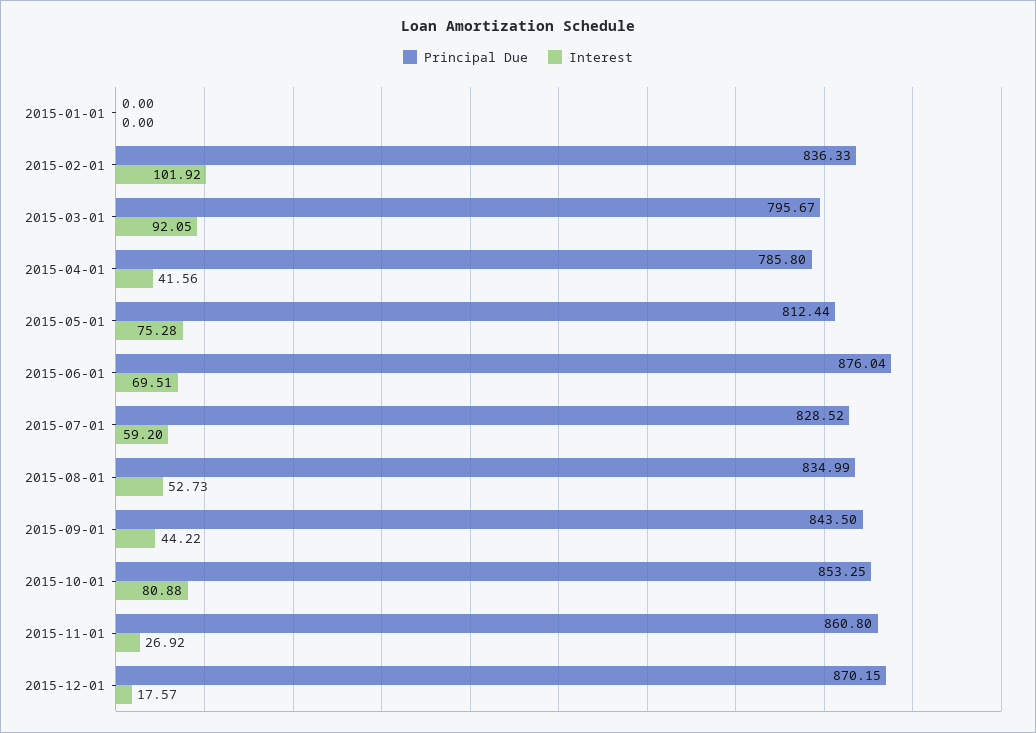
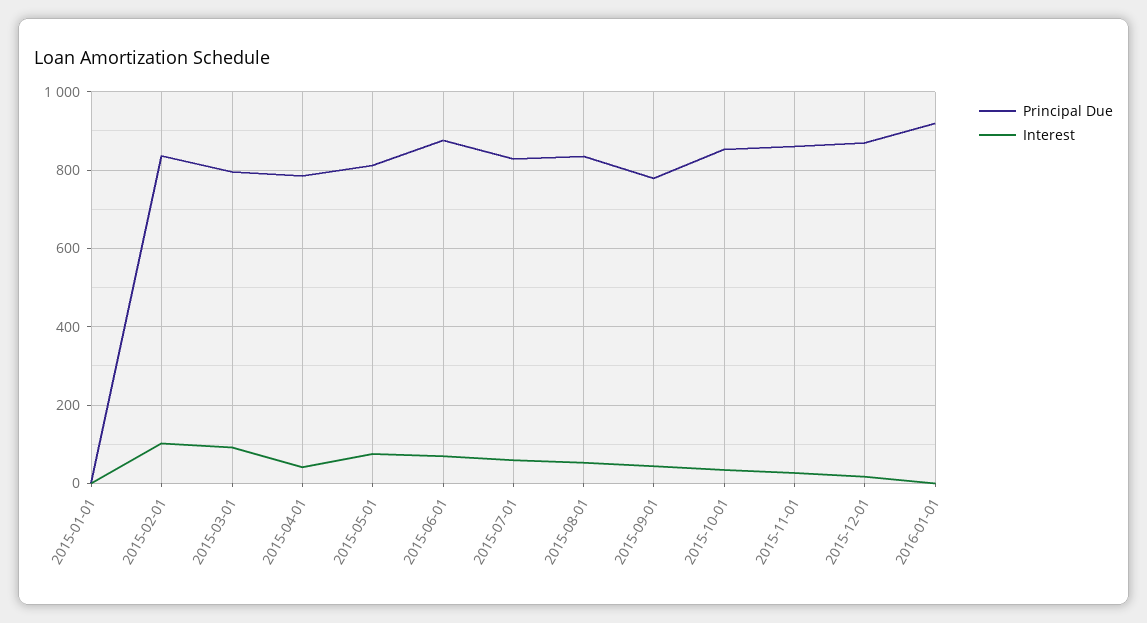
Principal Due, 2015-09-01: 843.5 -> 780
Interest, 2015-10-01: 80.88 -> 40
Principal Due, 2016-01-01: none -> 920
Interest, 2016-01-01: none -> 0

